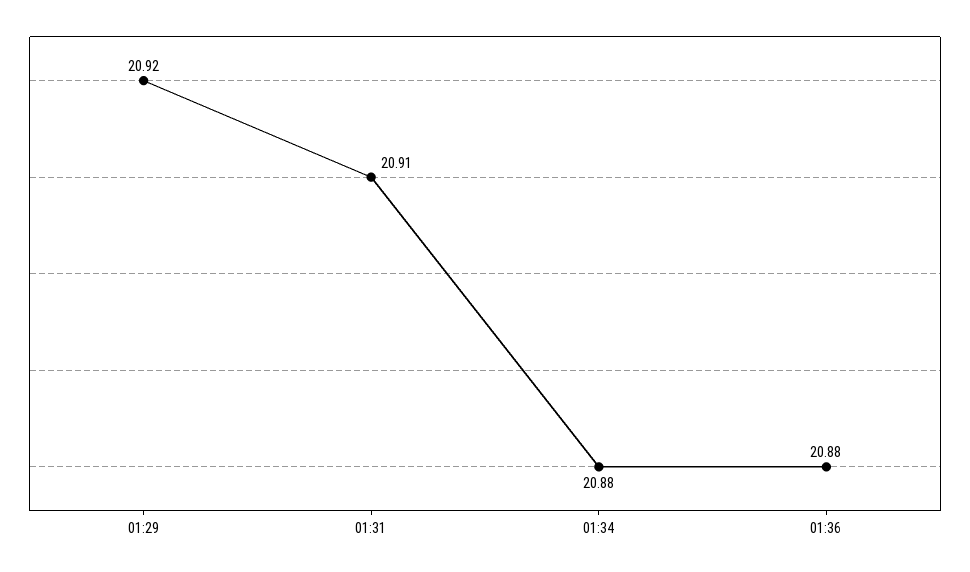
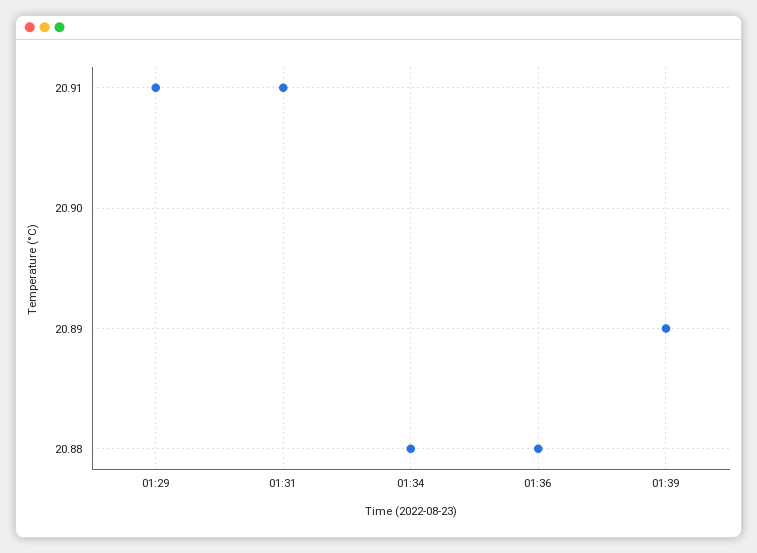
01:29: 20.92 -> 20.91
01:39: none -> 20.89

